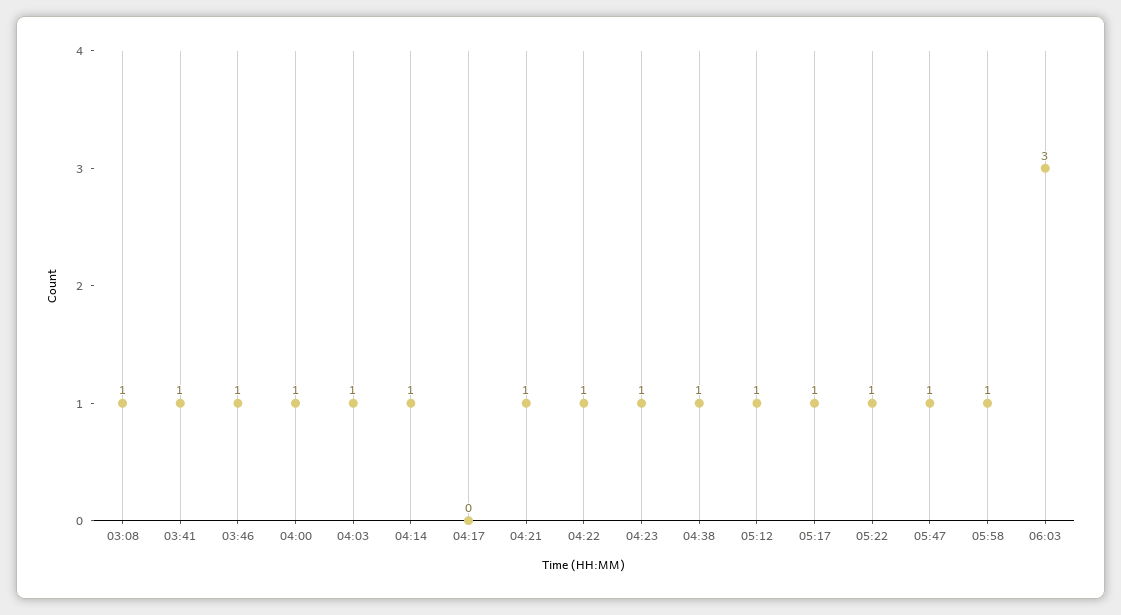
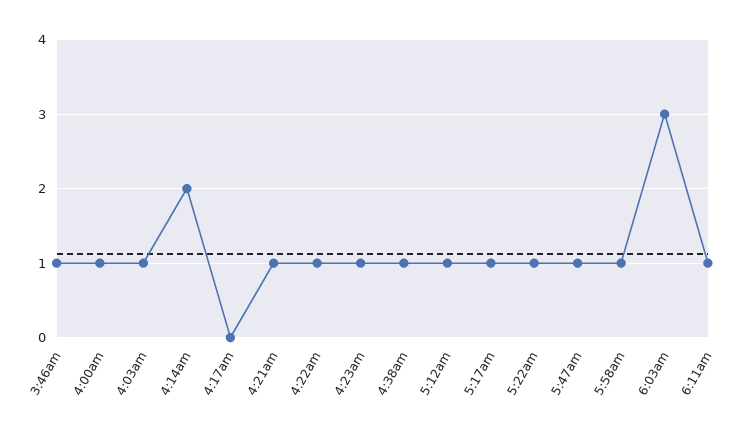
03:08: 1 -> none
03:41: 1 -> none
04:14: 1 -> 2
6:11am: none -> 1

